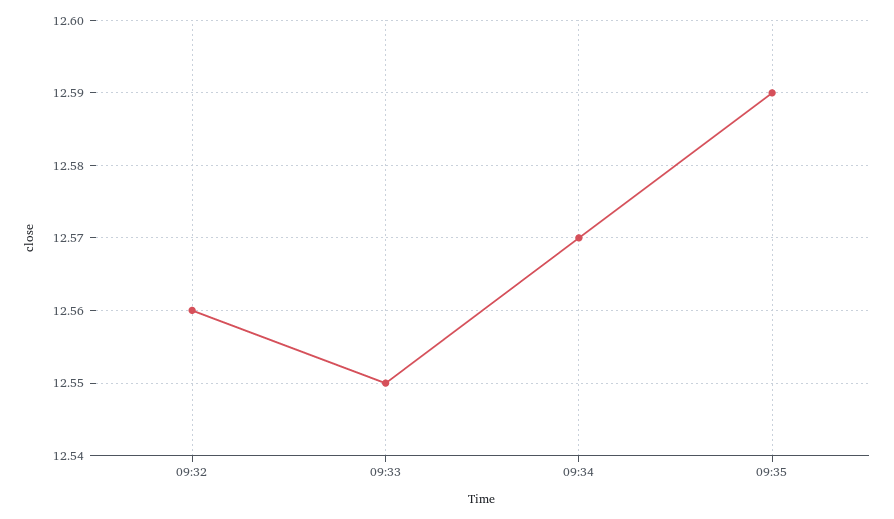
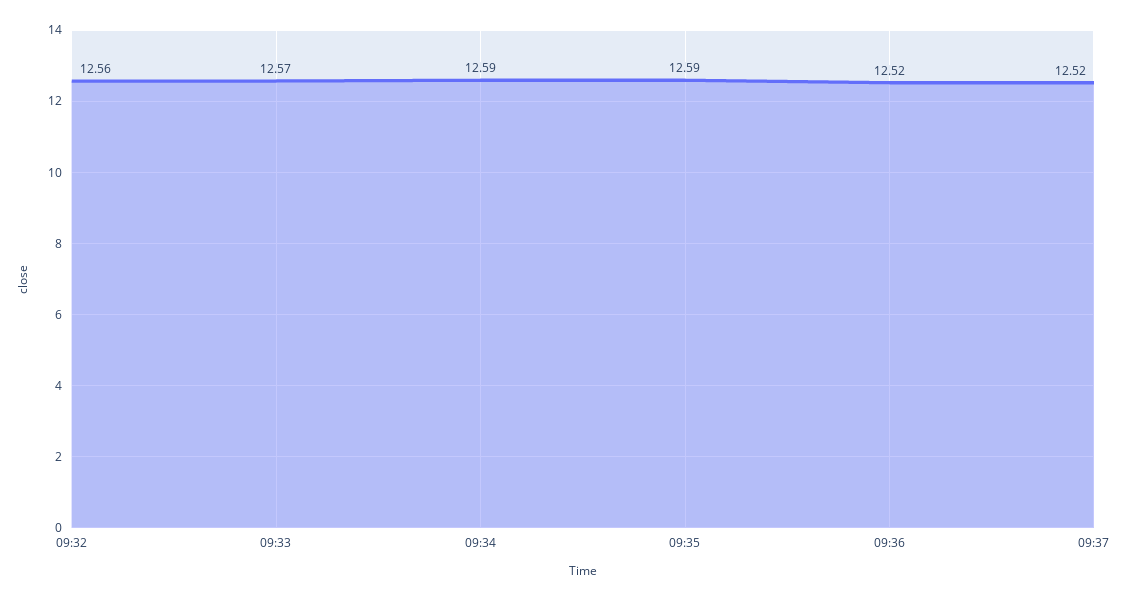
09:33: 12.55 -> 12.57
09:34: 12.57 -> 12.59
09:36: none -> 12.52
09:37: none -> 12.52

